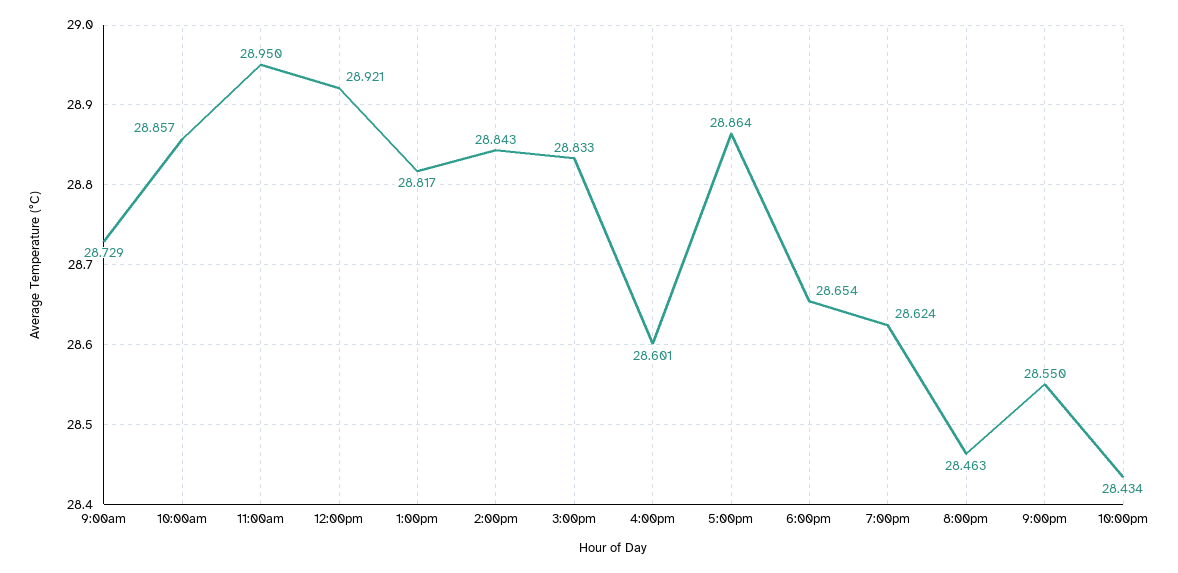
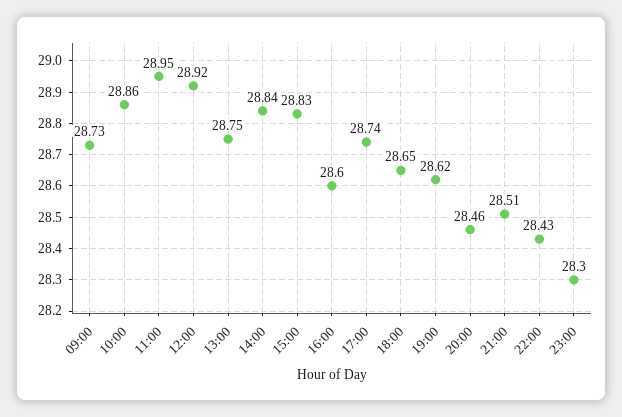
1:00pm: 28.817 -> 28.75
5:00pm: 28.864 -> 28.74
9:00pm: 28.55 -> 28.51
23:00: none -> 28.3

